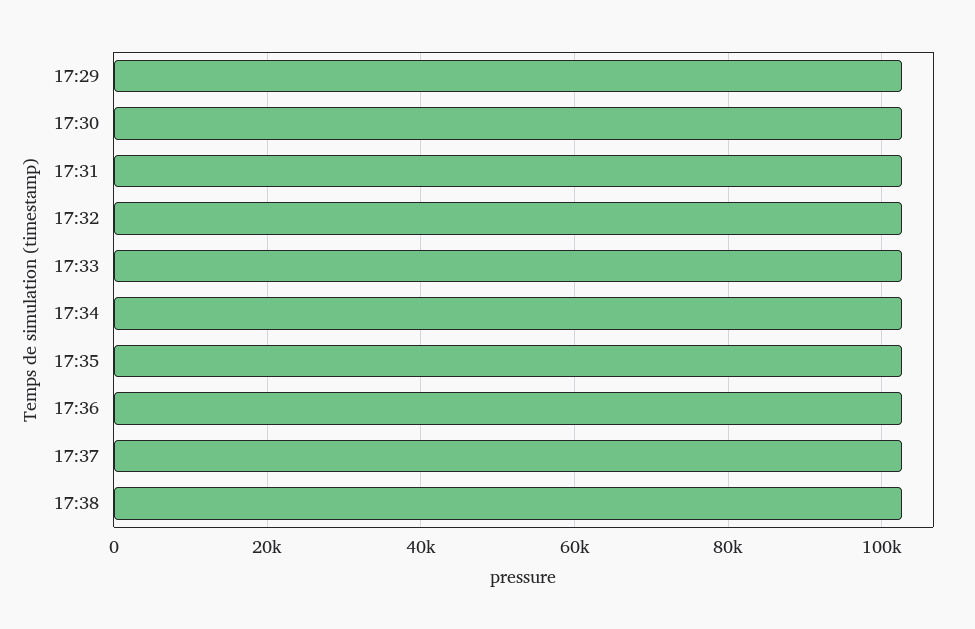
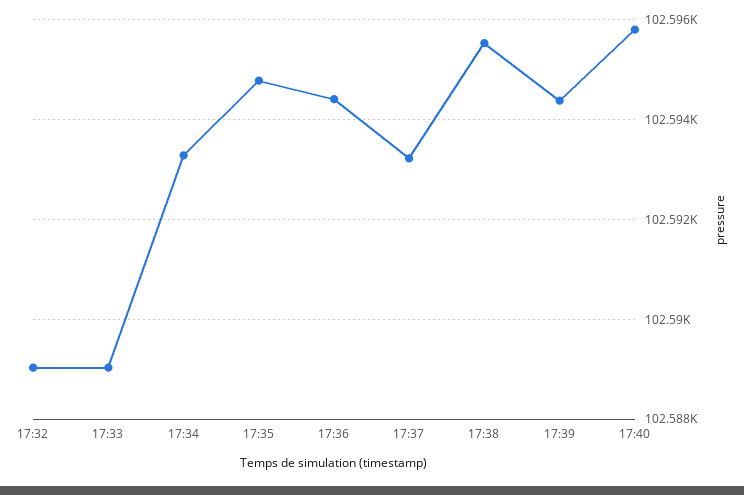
17:29: 102000 -> none
17:30: 102000 -> none
17:31: 102000 -> none
17:39: none -> 102594.4
17:40: none -> 102595.8

